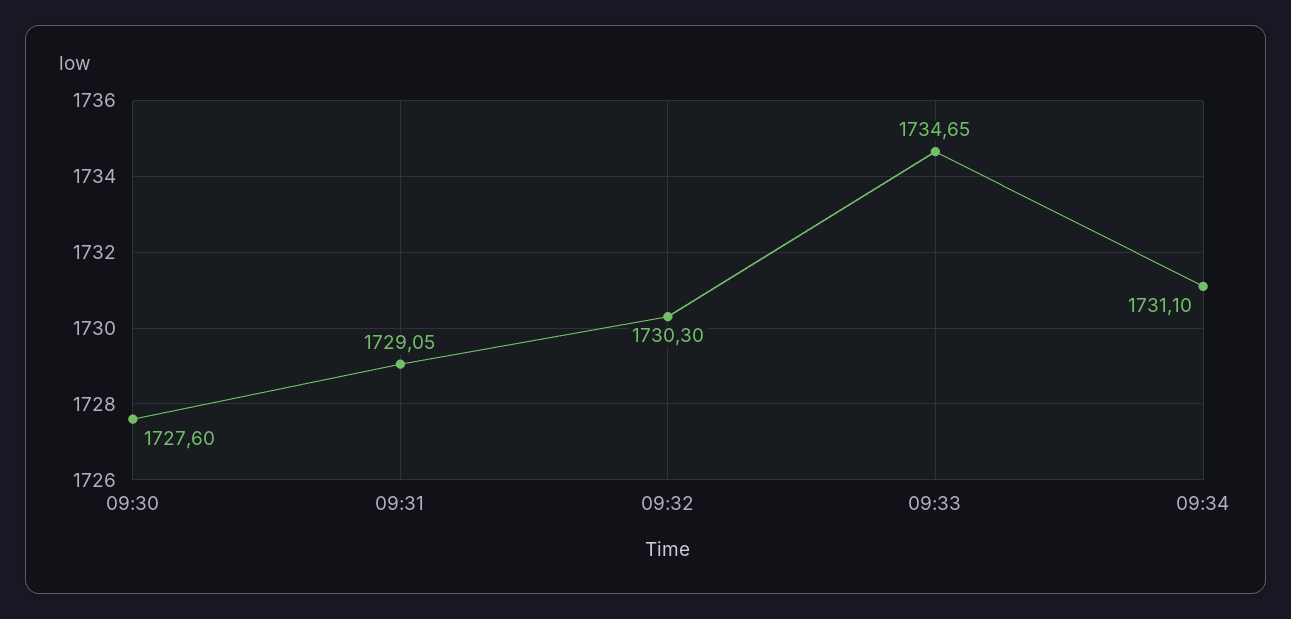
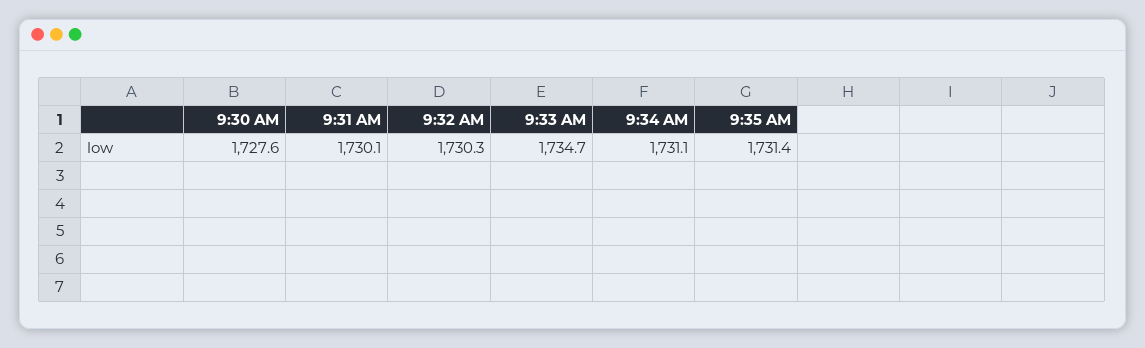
09:31: 1729.05 -> 1730.1
9:35 AM: none -> 1731.4

